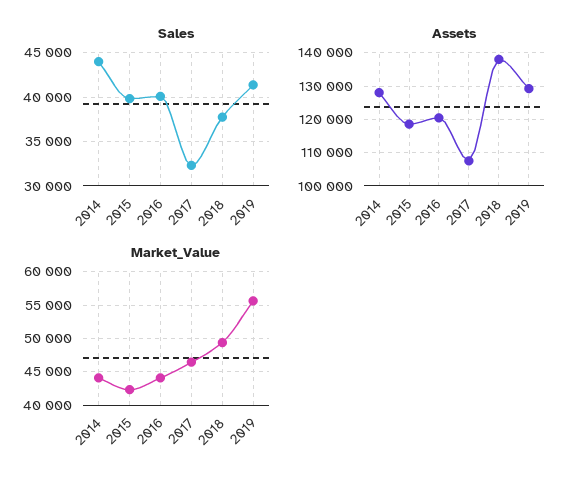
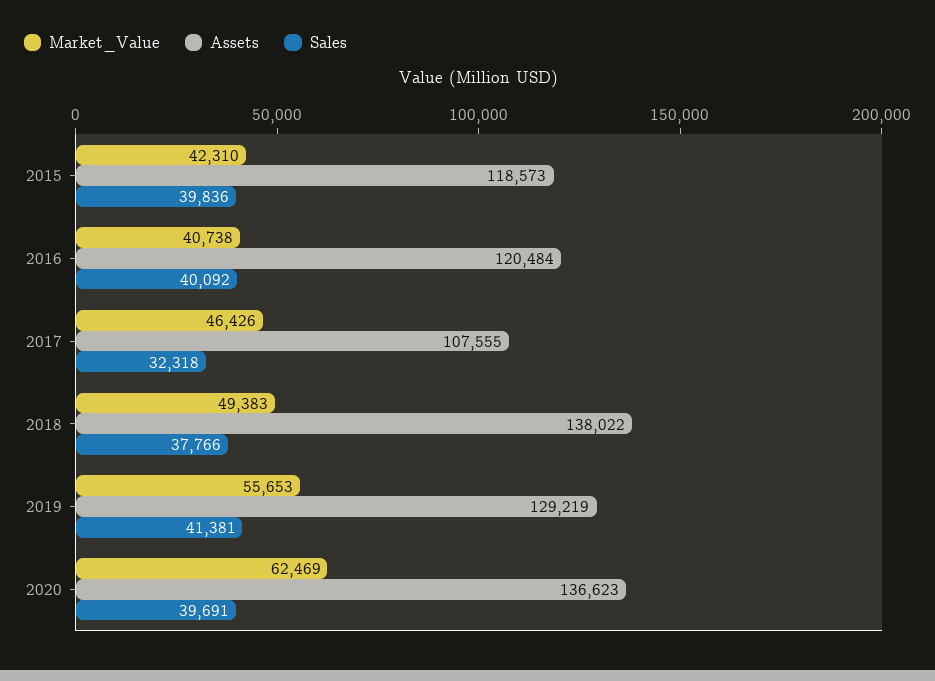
Sales, 2014: 44000 -> none
Assets, 2014: 128000 -> none
Market_Value, 2014: 44000 -> none
Market_Value, 2016: 44000 -> 40738
Market_Value, 2020: none -> 62469
Assets, 2020: none -> 136623
Sales, 2020: none -> 39691

